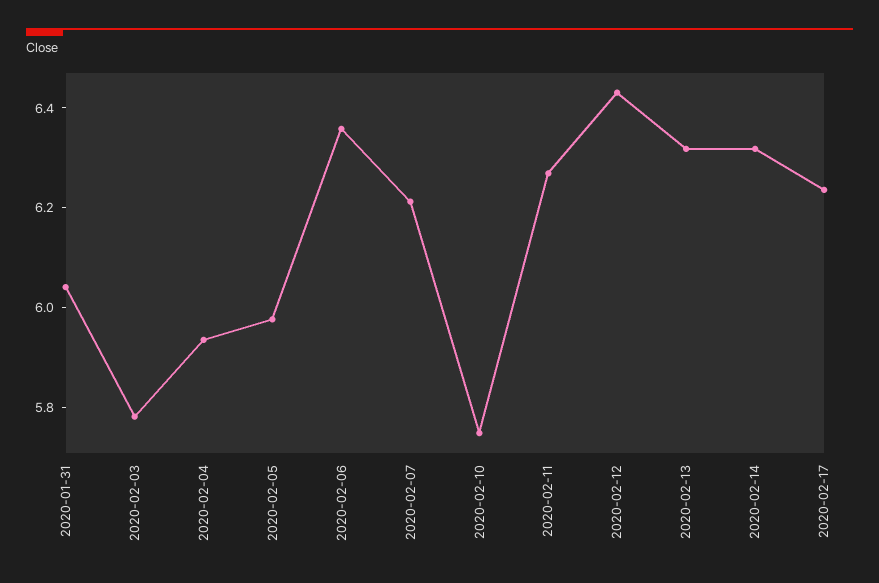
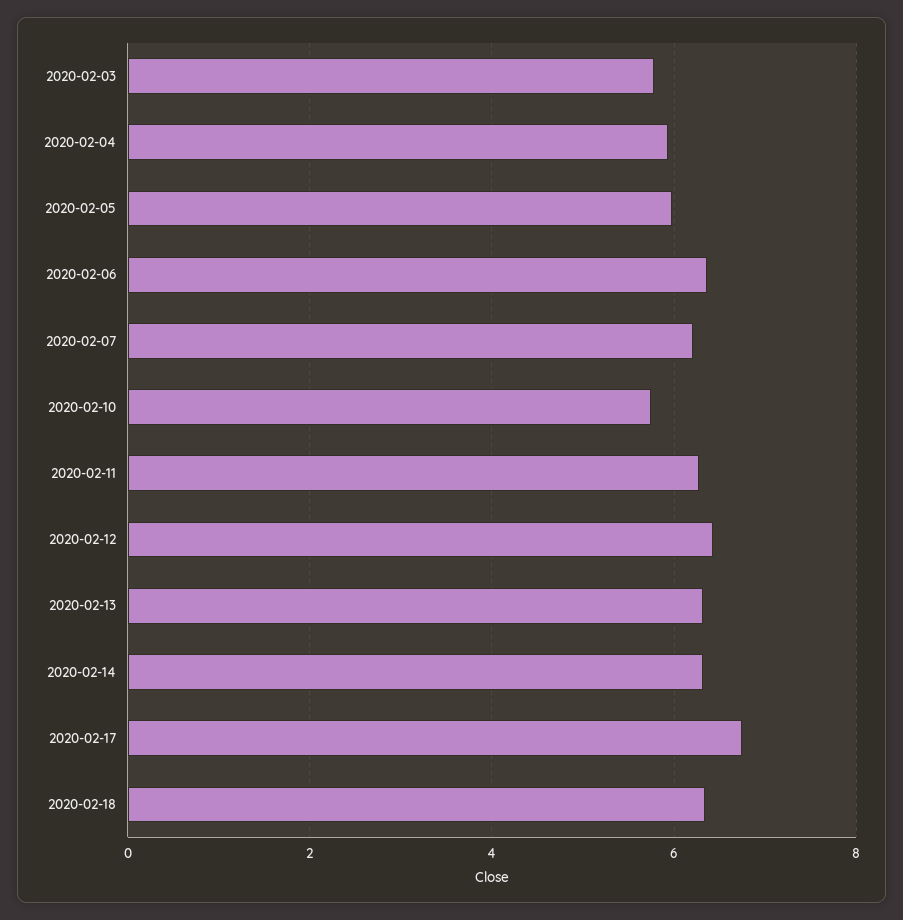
2020-01-31: 6.05 -> none
2020-02-17: 6.25 -> 6.8
2020-02-18: none -> 6.4

